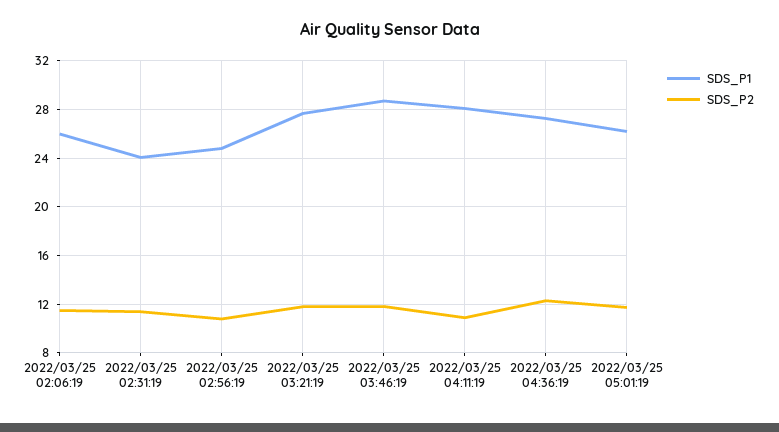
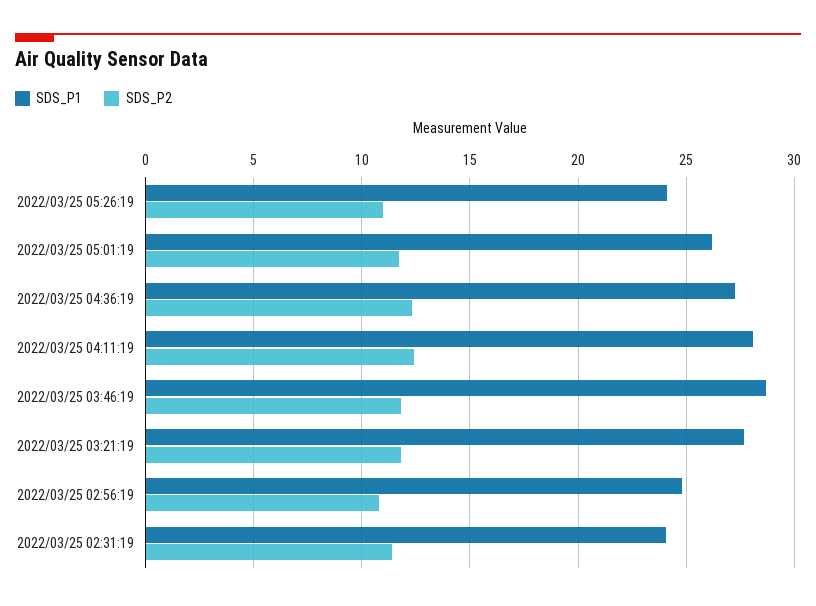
SDS_P1, 2022/03/25 02:06:19: 26 -> none
SDS_P2, 2022/03/25 02:06:19: 11.5 -> none
SDS_P2, 2022/03/25 04:11:19: 11 -> 12.5
SDS_P1, 2022/03/25 05:26:19: none -> 24
SDS_P2, 2022/03/25 05:26:19: none -> 11

